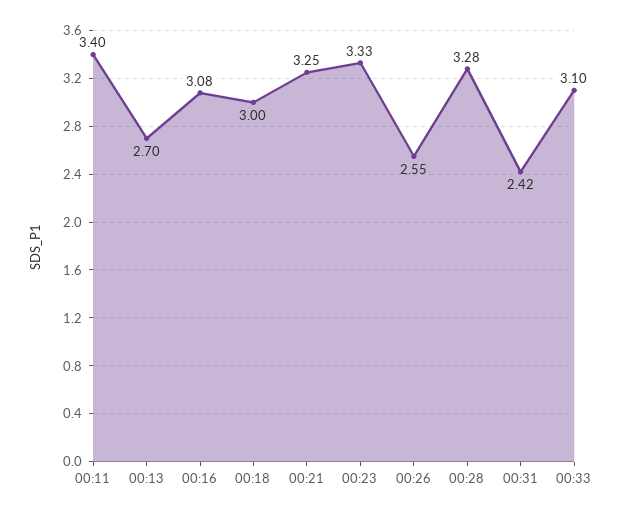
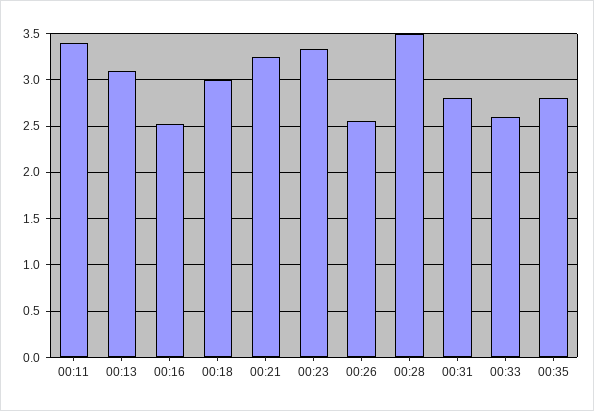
00:13: 2.7 -> 3.1
00:16: 3.08 -> 2.5
00:28: 3.28 -> 3.5
00:31: 2.42 -> 2.8
00:33: 3.1 -> 2.6
00:35: none -> 2.8

